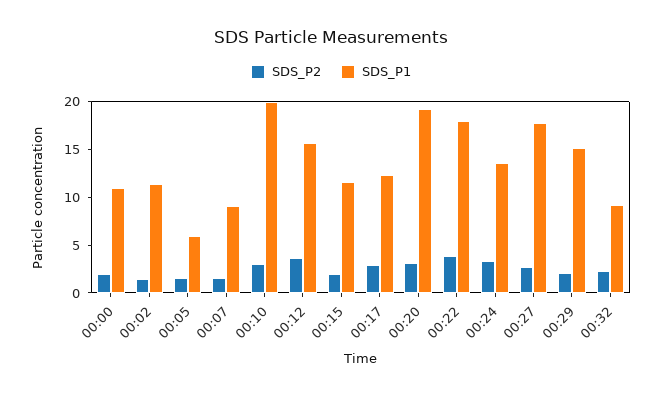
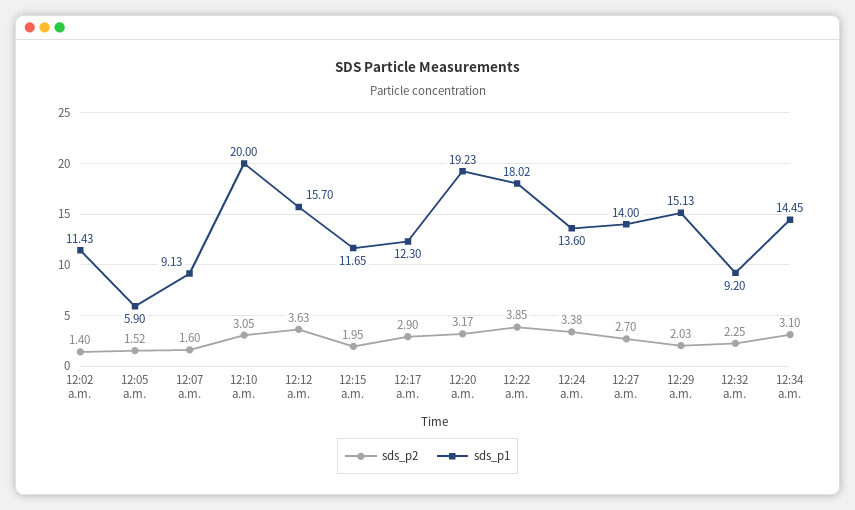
SDS_P2, 00:00: 2 -> none
SDS_P1, 00:00: 11 -> none
SDS_P1, 00:27: 18 -> 14
SDS_P2, 12:34 a.m.: none -> 3.1
SDS_P1, 12:34 a.m.: none -> 14.45

